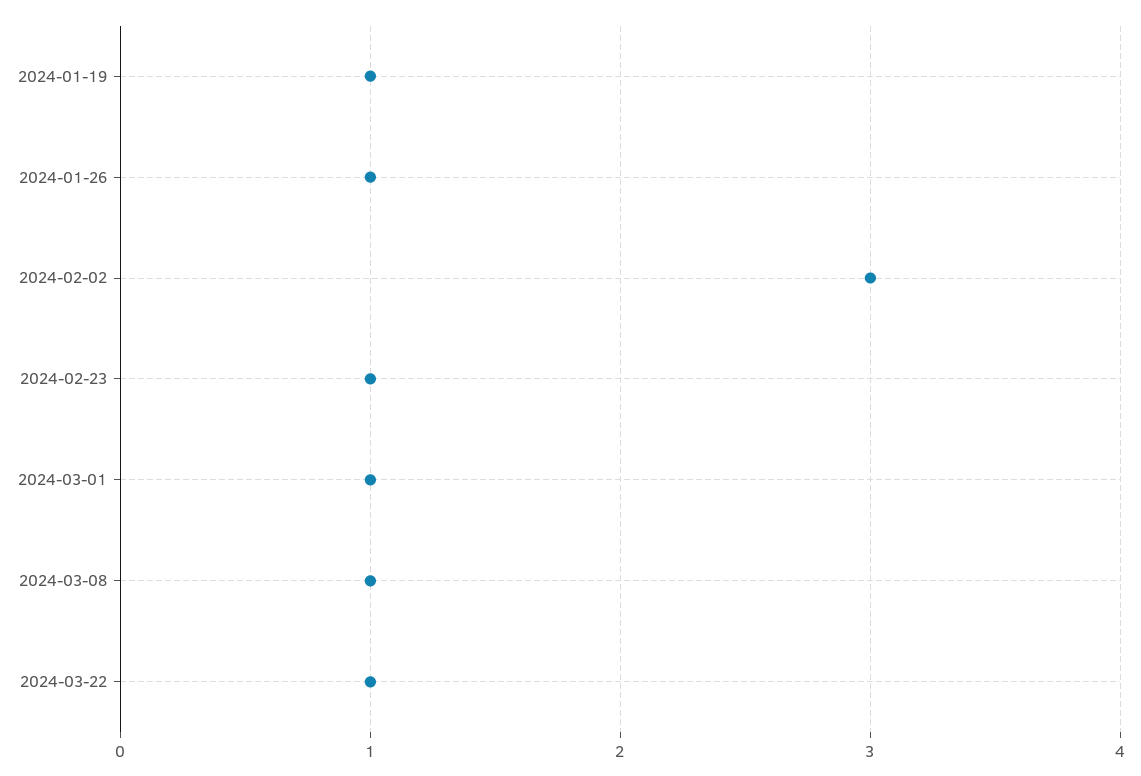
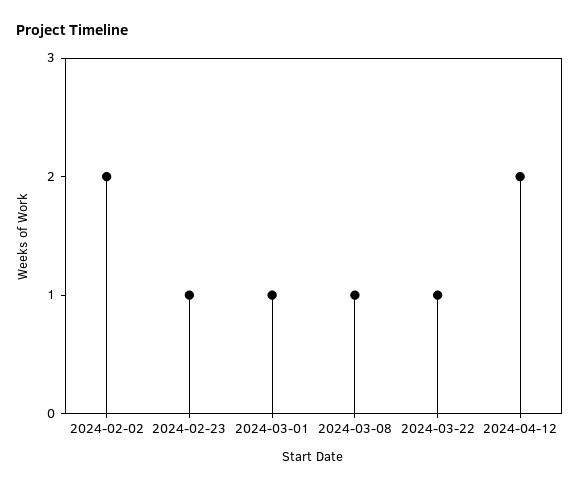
2024-01-19: 1 -> none
2024-01-26: 1 -> none
2024-02-02: 3 -> 2
2024-04-12: none -> 2

